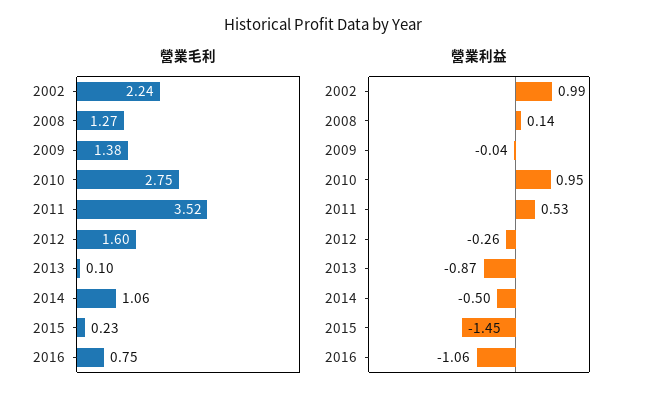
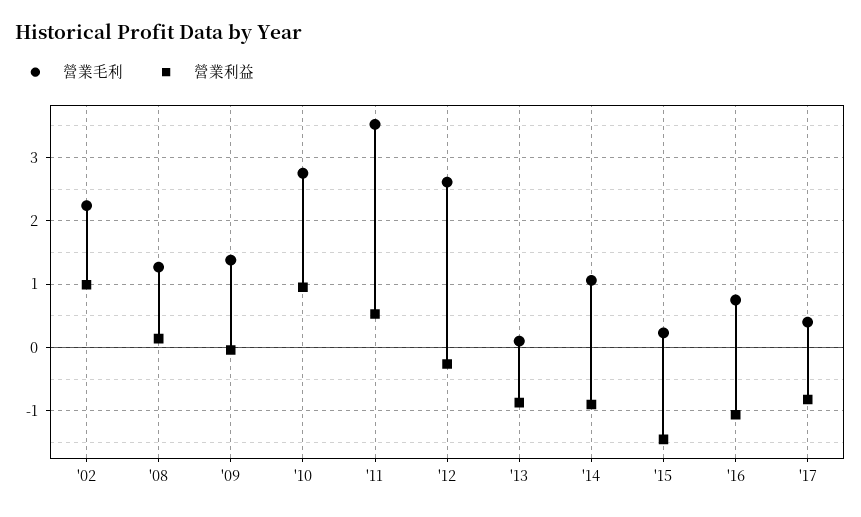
營業毛利, 2012: 1.6 -> 2.6
營業利益, 2014: -0.5 -> -0.9
營業毛利, '17: none -> 0.4
營業利益, '17: none -> -0.8

